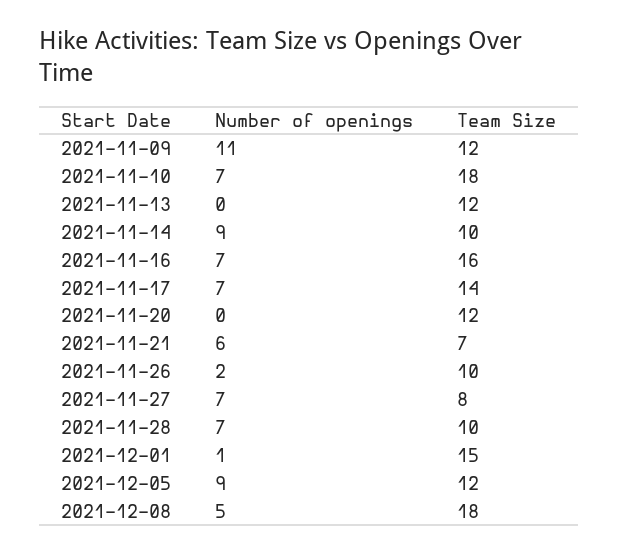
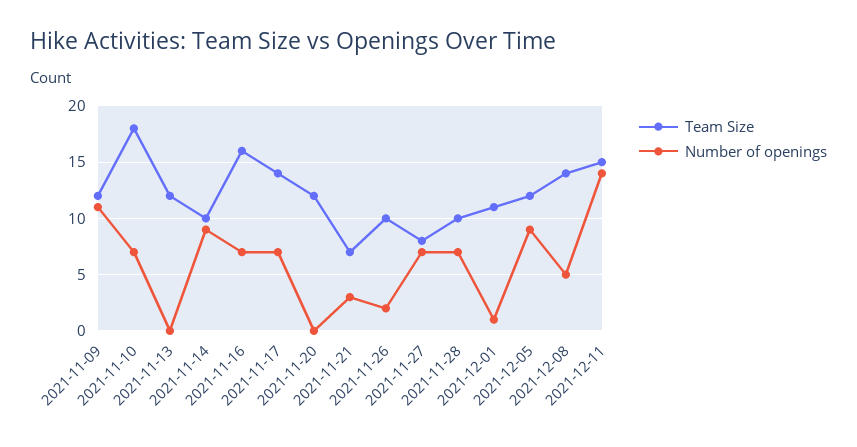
Number of openings, 2021-11-21: 6 -> 3
Team Size, 2021-12-01: 15 -> 11
Team Size, 2021-12-08: 18 -> 14
Team Size, 2021-12-11: none -> 15
Number of openings, 2021-12-11: none -> 14

